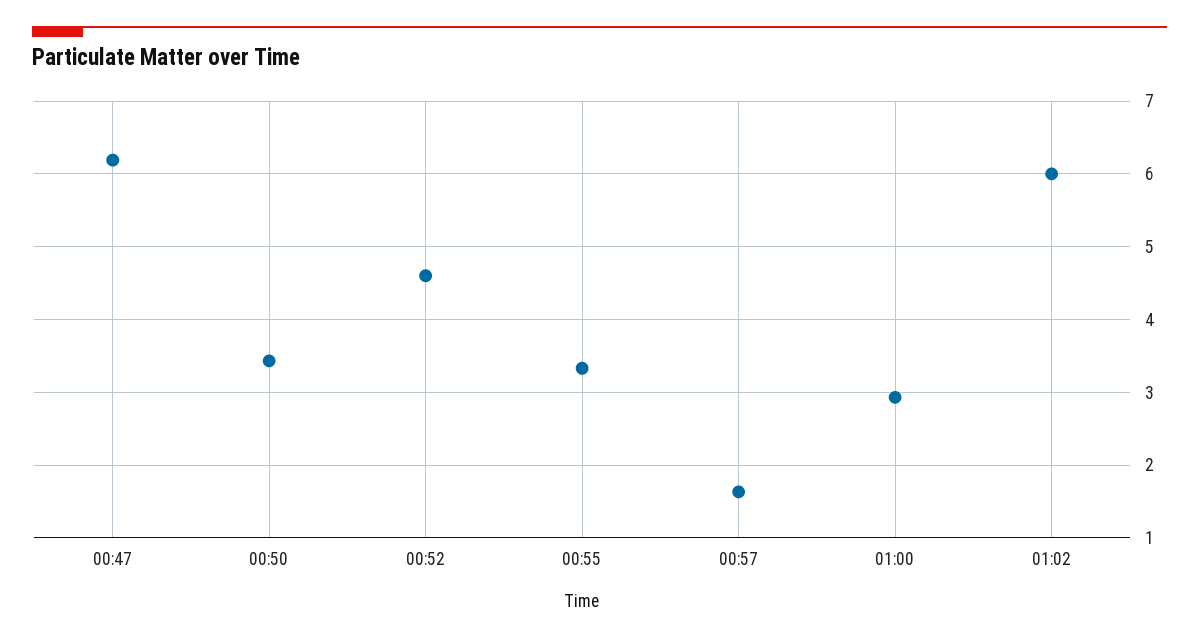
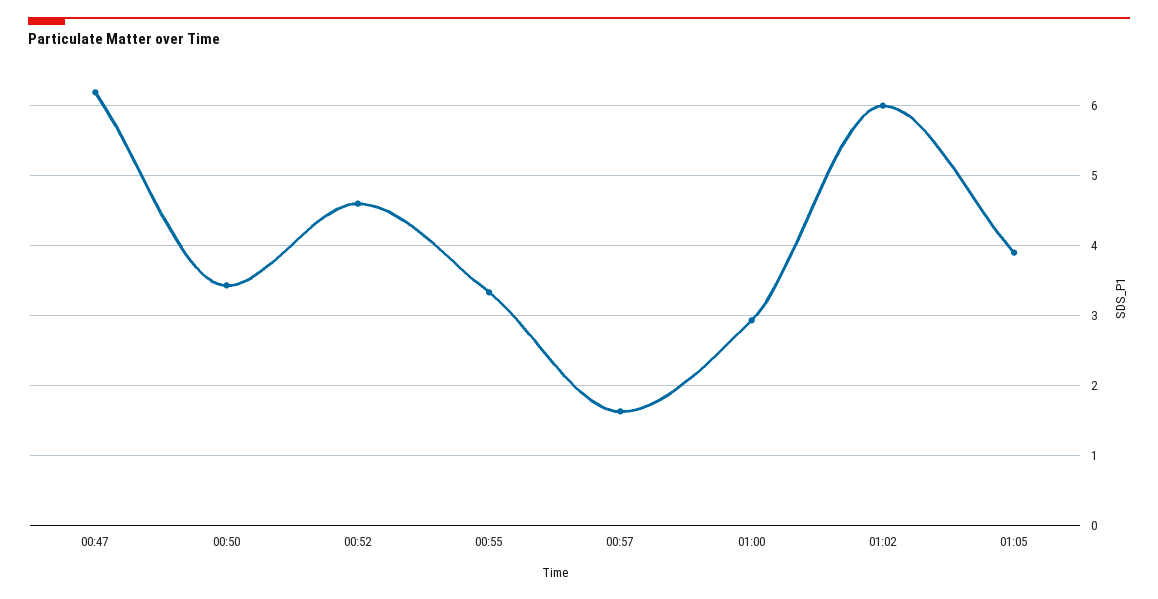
01:05: none -> 3.9

